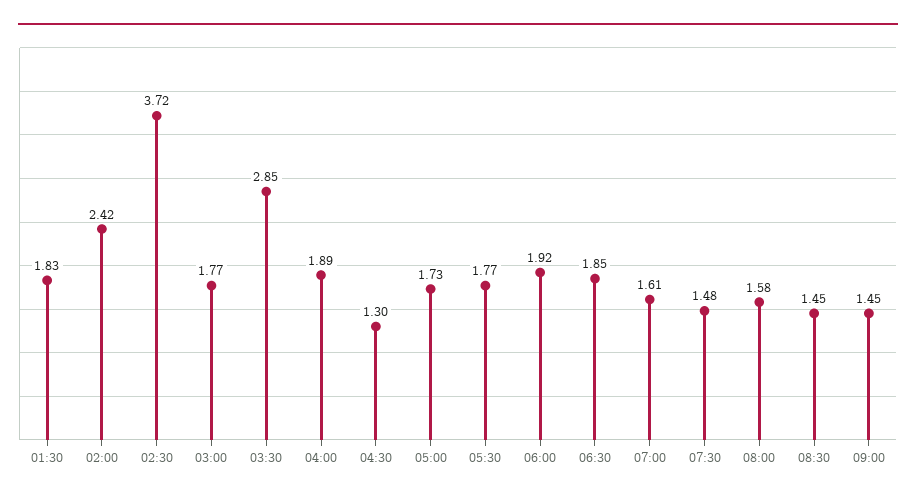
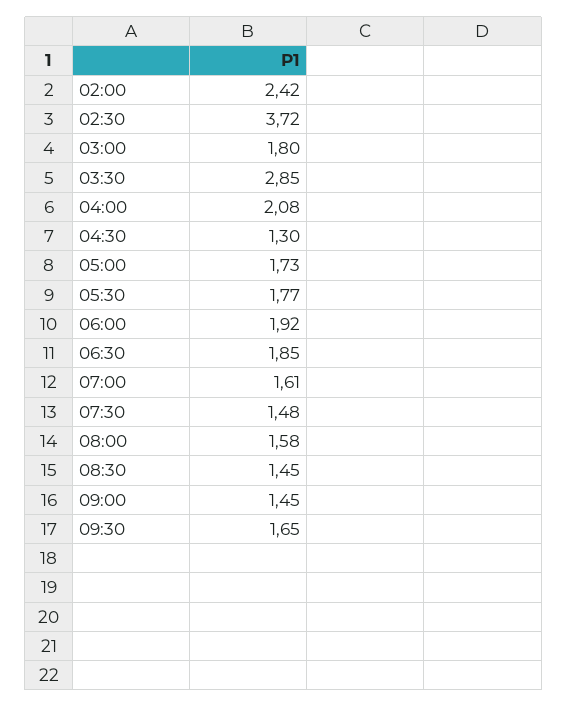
01:30: 1.83 -> none
03:00: 1.77 -> 1.8
04:00: 1.89 -> 2.08
09:30: none -> 1.65

